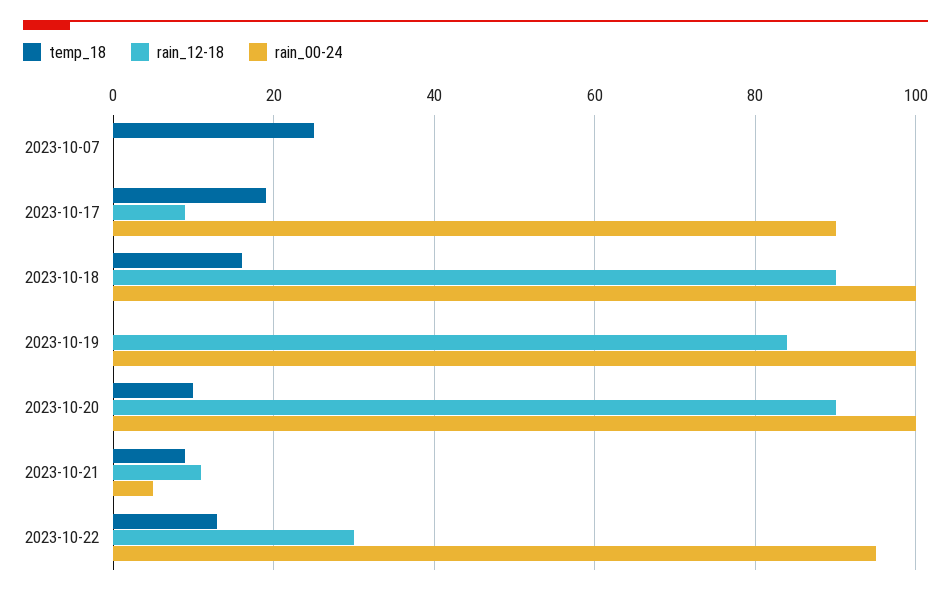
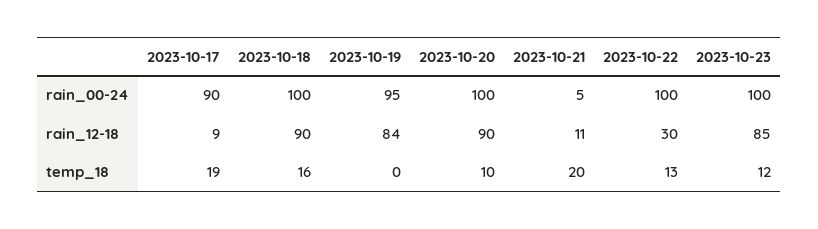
temp_18, 2023-10-07: 25 -> none
rain_12-18, 2023-10-07: 0 -> none
rain_00-24, 2023-10-07: 0 -> none
rain_00-24, 2023-10-19: 100 -> 95
temp_18, 2023-10-21: 10 -> 20
rain_00-24, 2023-10-22: 95 -> 100
rain_00-24, 2023-10-23: none -> 100
rain_12-18, 2023-10-23: none -> 85
temp_18, 2023-10-23: none -> 12

